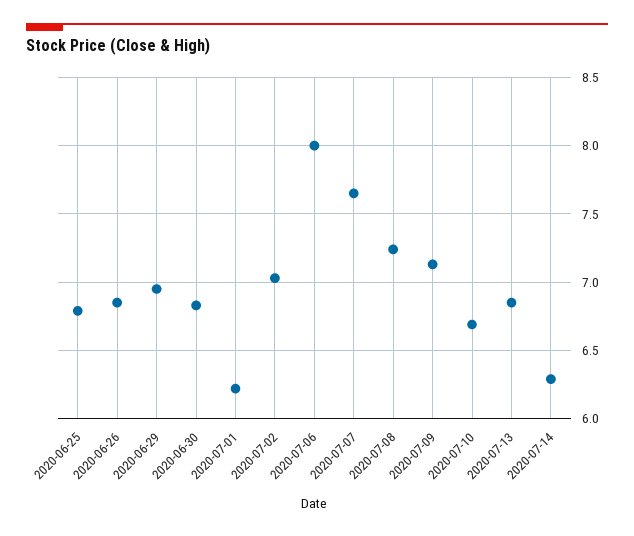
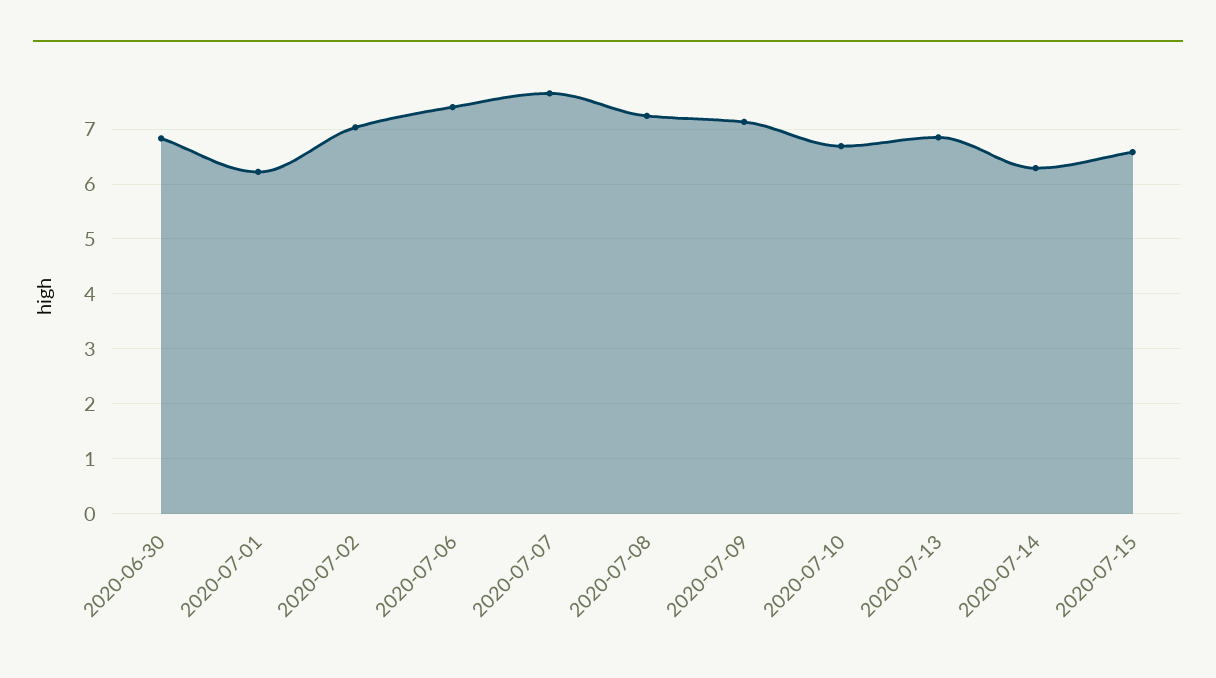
2020-06-25: 6.8 -> none
2020-06-26: 6.85 -> none
2020-06-29: 6.95 -> none
2020-07-06: 8 -> 7.4
2020-07-15: none -> 6.6

